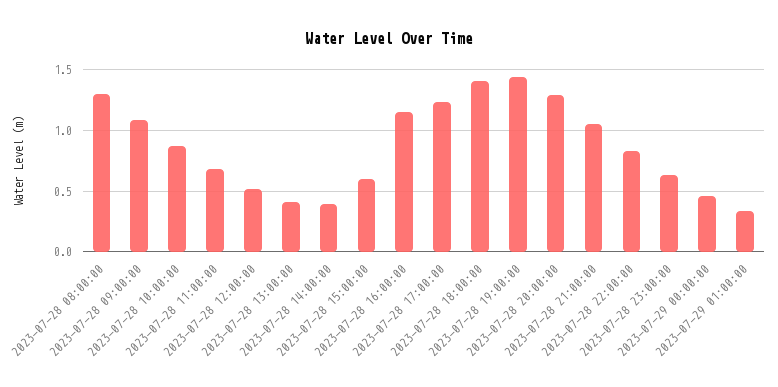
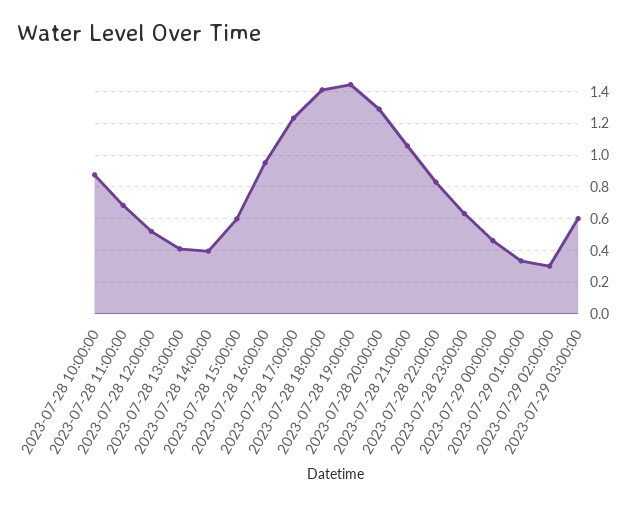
2023-07-28 08:00:00: 1.3 -> none
2023-07-28 09:00:00: 1.1 -> none
2023-07-28 16:00:00: 1.15 -> 0.95
2023-07-29 02:00:00: none -> 0.3
2023-07-29 03:00:00: none -> 0.6

